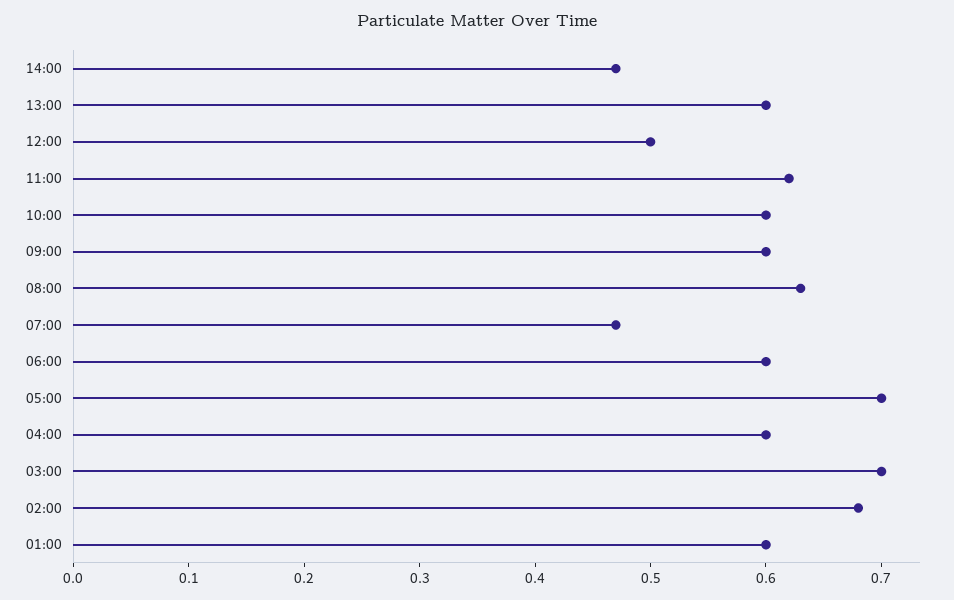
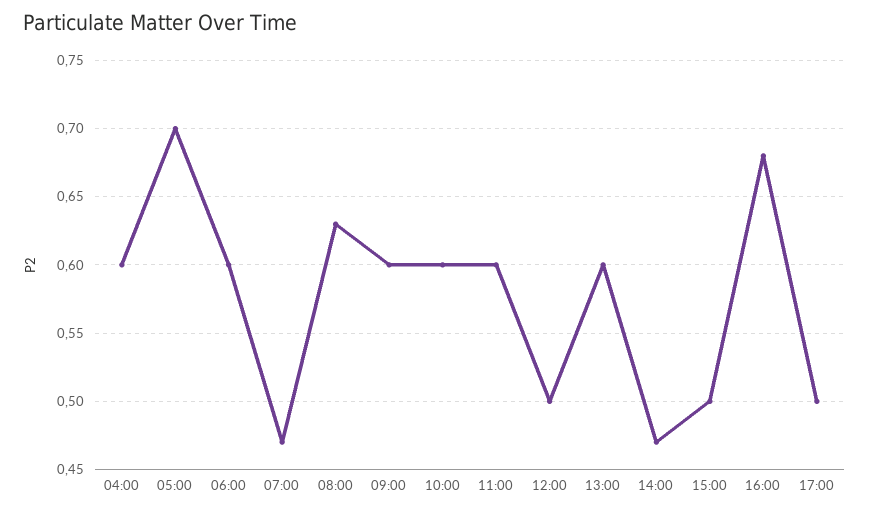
11:00: 0.62 -> 0.6
03:00: 0.7 -> none
02:00: 0.68 -> none
01:00: 0.6 -> none
15:00: none -> 0.5
16:00: none -> 0.68
17:00: none -> 0.5

